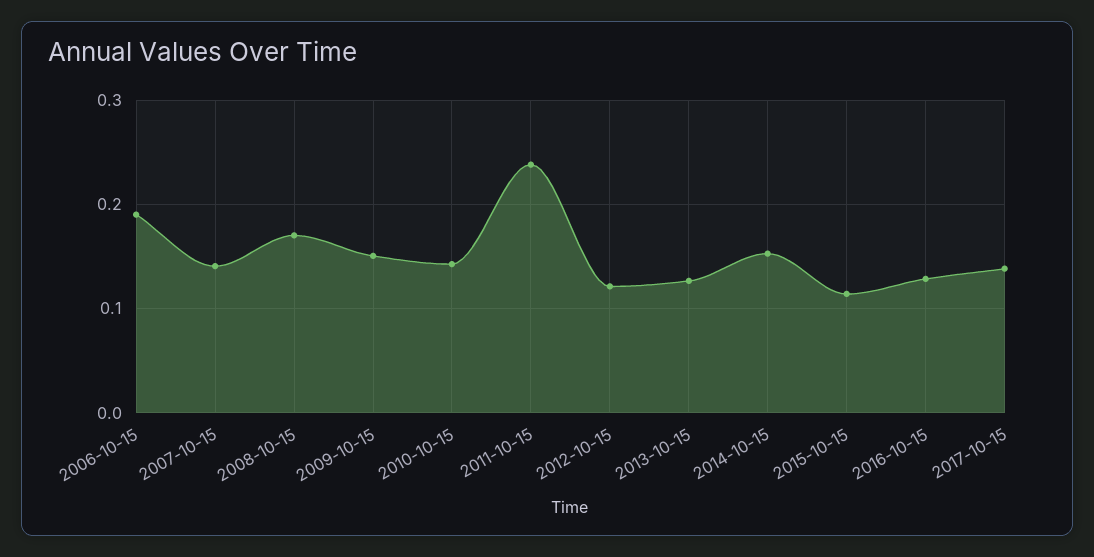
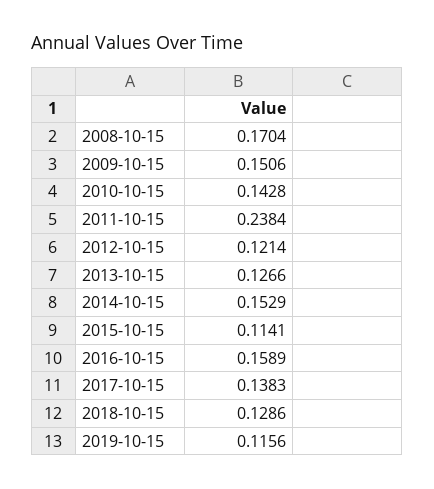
2006-10-15: 0.19 -> none
2007-10-15: 0.14 -> none
2016-10-15: 0.13 -> 0.1589
2018-10-15: none -> 0.1286
2019-10-15: none -> 0.1156

